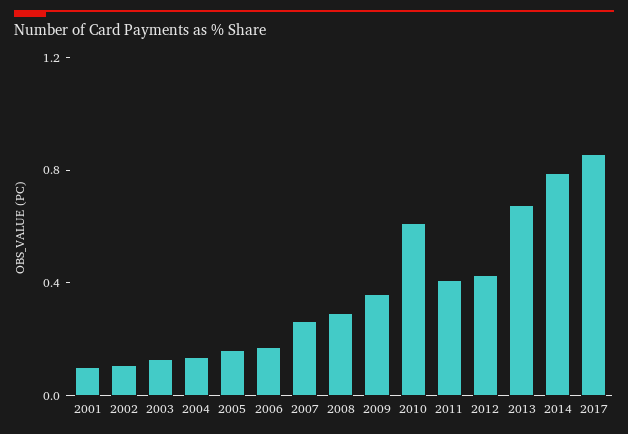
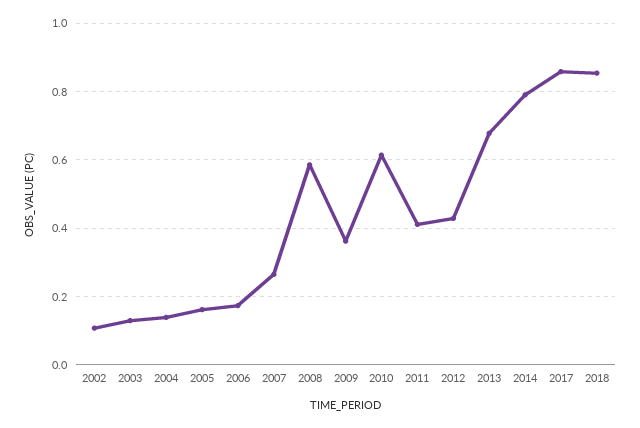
2001: 0.1 -> none
2008: 0.3 -> 0.58
2018: none -> 0.86

